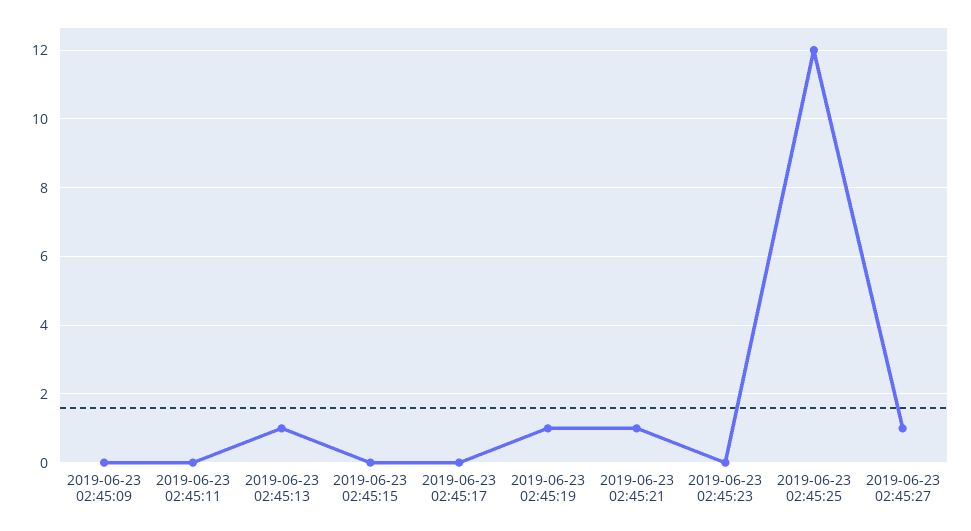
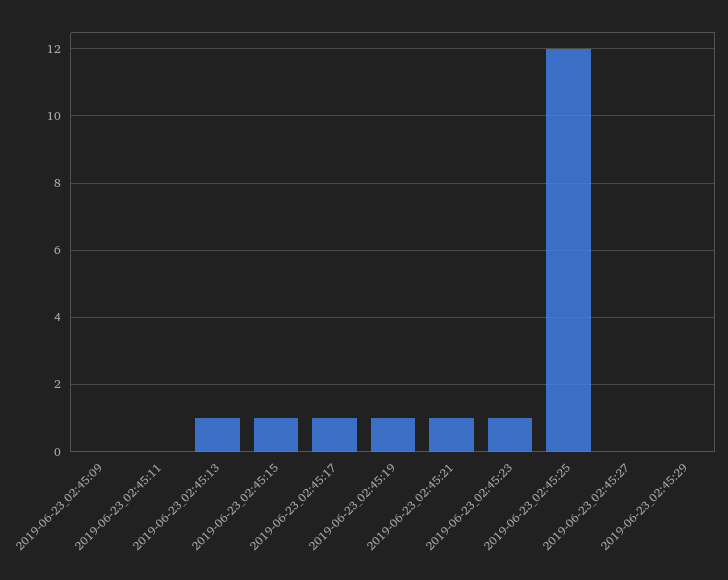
2019-06-23 02:45:15: 0 -> 1
2019-06-23 02:45:17: 0 -> 1
2019-06-23 02:45:23: 0 -> 1
2019-06-23 02:45:27: 1 -> 0
2019-06-23_02:45:29: none -> 0

